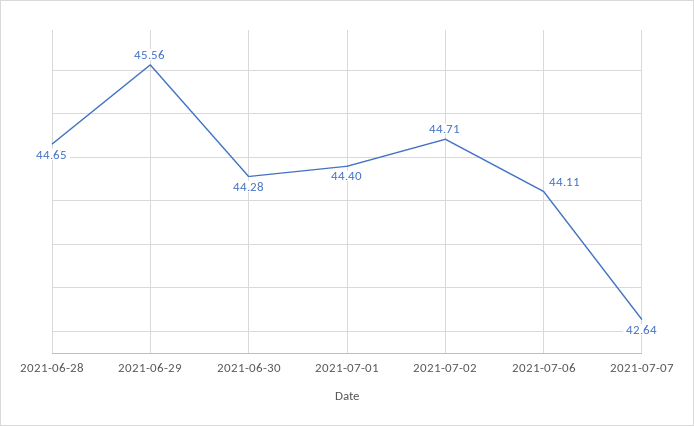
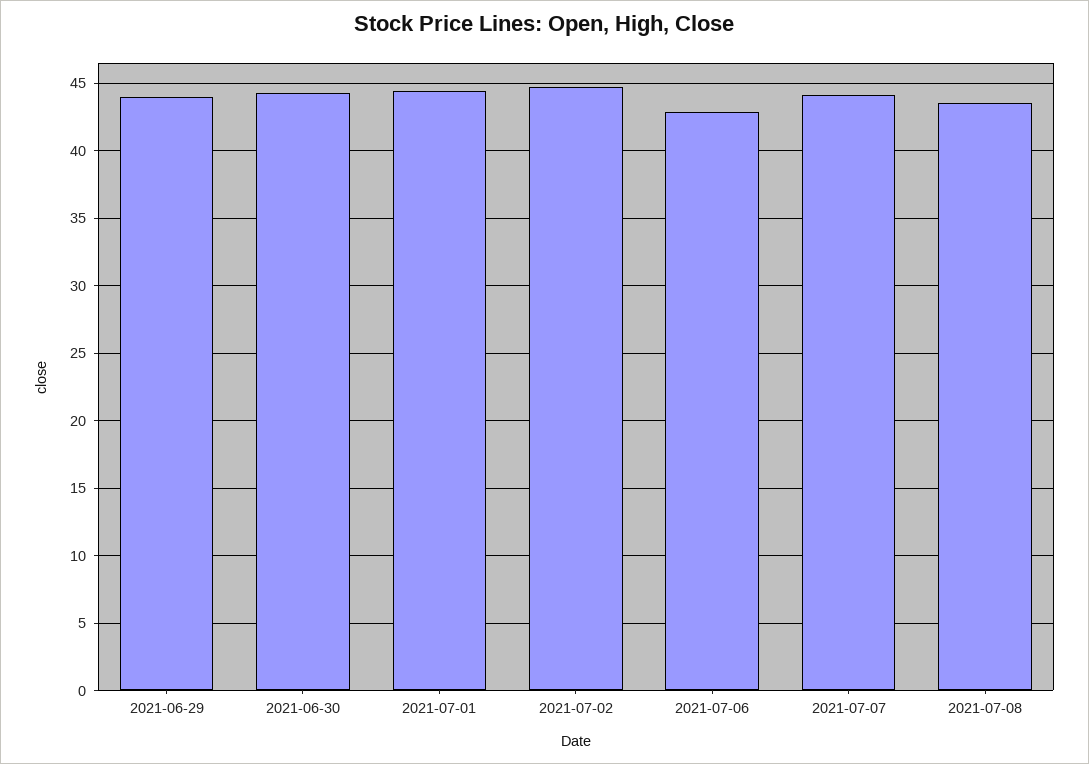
2021-06-28: 44.65 -> none
2021-06-29: 45.56 -> 44
2021-07-06: 44.11 -> 43
2021-07-07: 42.64 -> 44
2021-07-08: none -> 43.5

